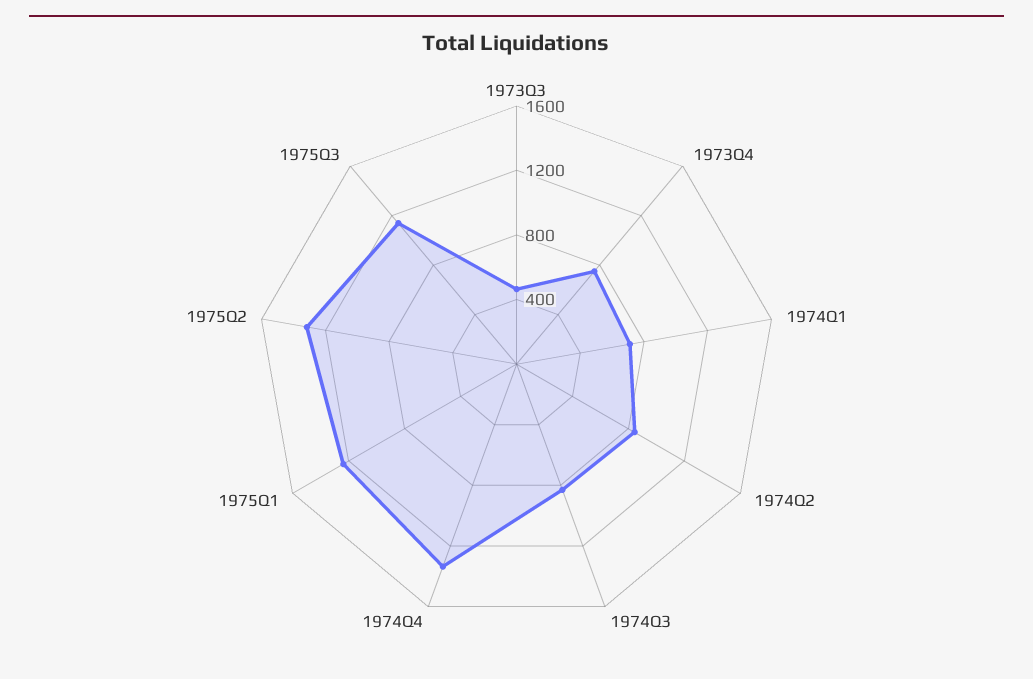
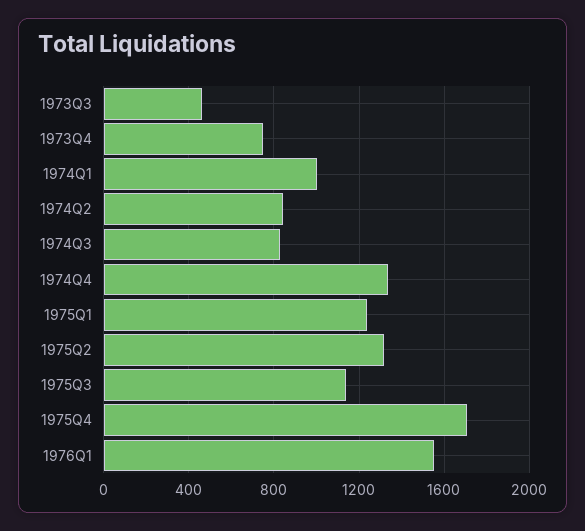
1974Q1: 700 -> 1000
1975Q4: none -> 1700
1976Q1: none -> 1550

